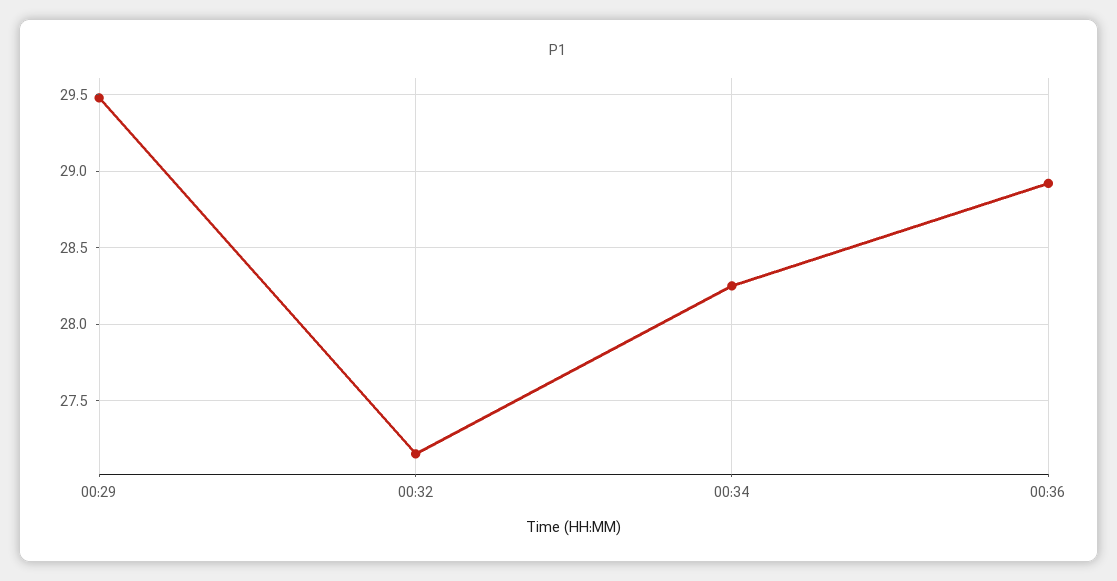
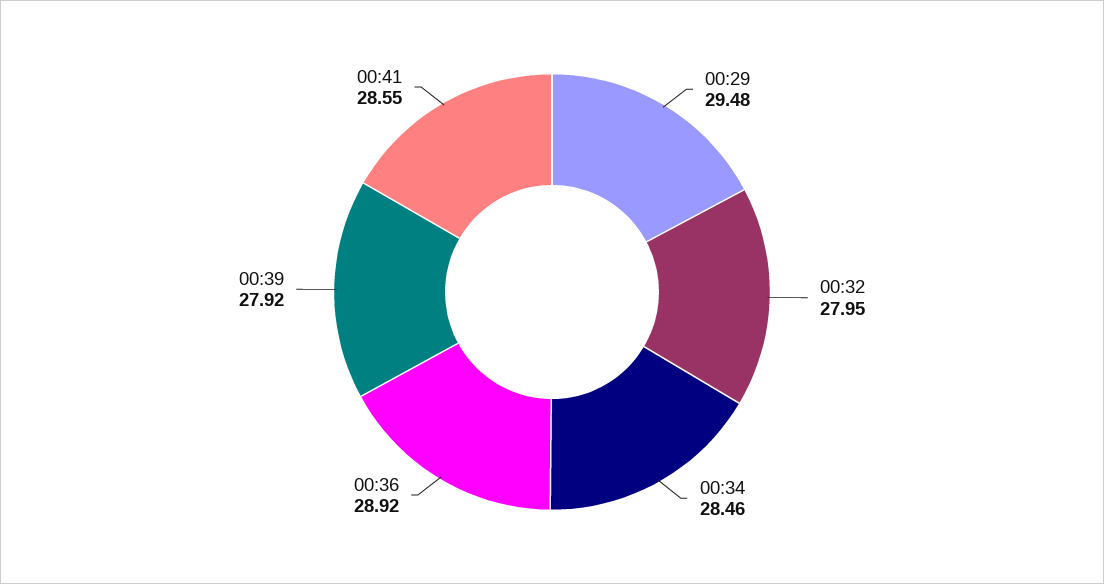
00:32: 27.15 -> 27.95
00:34: 28.25 -> 28.46
00:39: none -> 27.92
00:41: none -> 28.55

